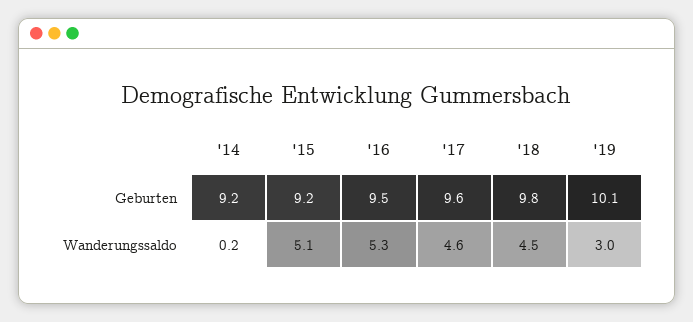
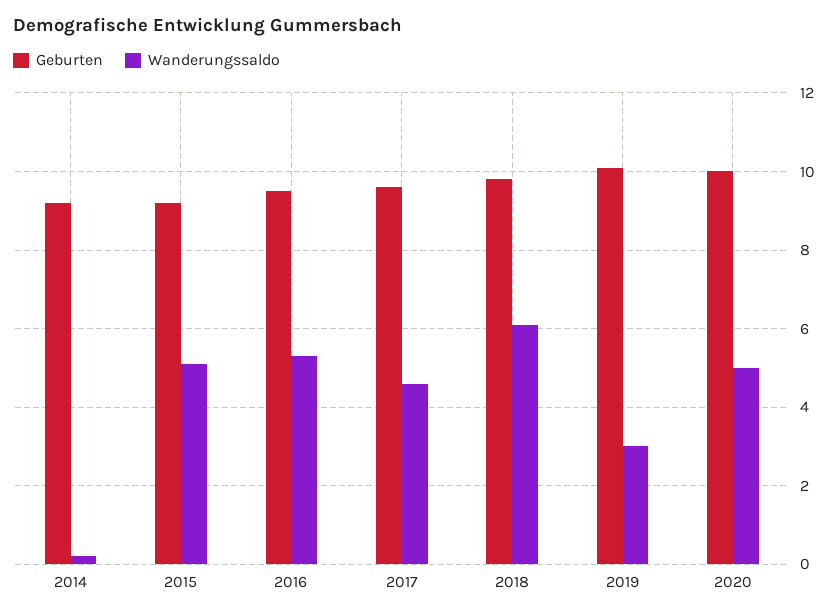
Wanderungssaldo, '18: 4.5 -> 6
Geburten, 2020: none -> 10
Wanderungssaldo, 2020: none -> 5

